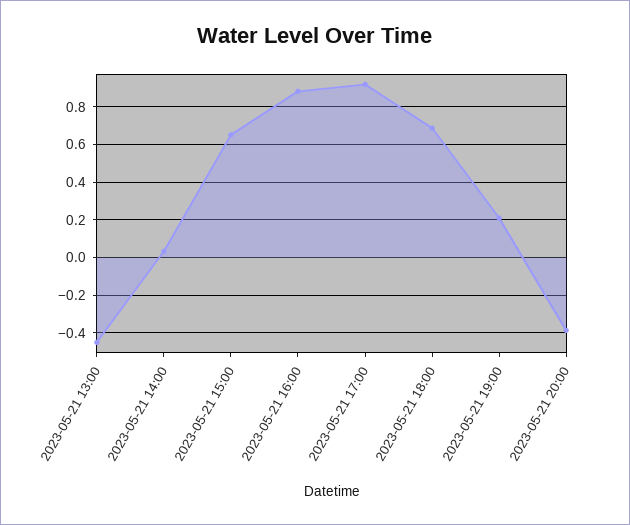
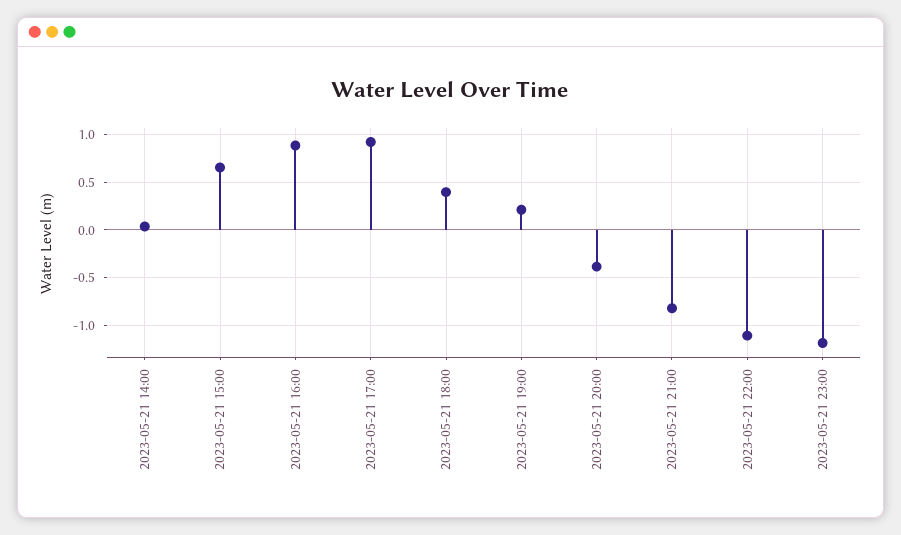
2023-05-21 13:00: -0.45 -> none
2023-05-21 18:00: 0.7 -> 0.4
2023-05-21 21:00: none -> -0.8
2023-05-21 22:00: none -> -1.1
2023-05-21 23:00: none -> -1.2

